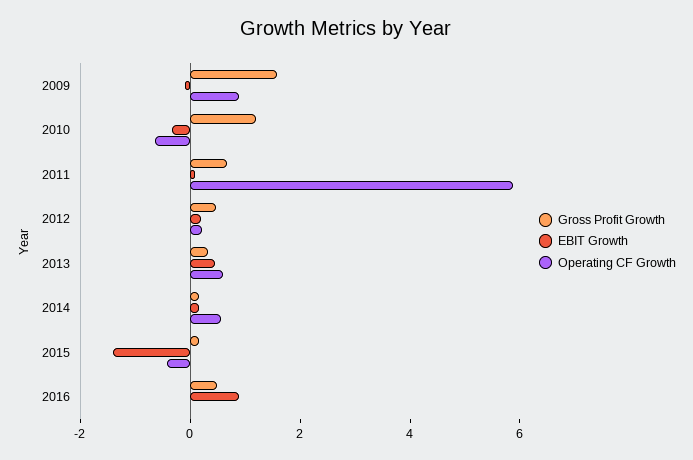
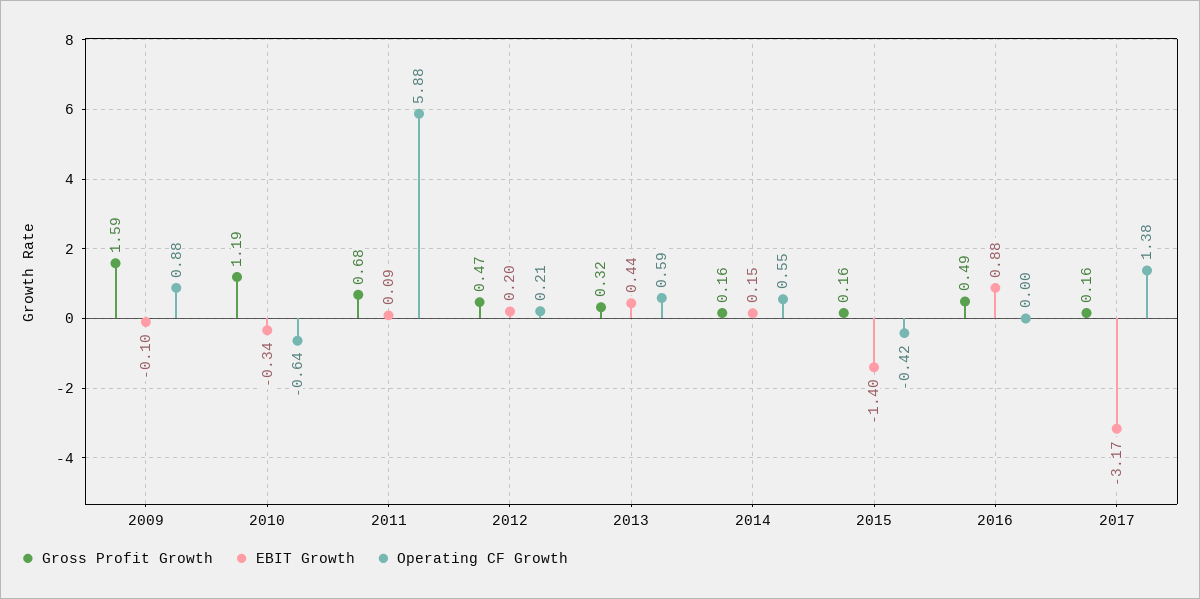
Gross Profit Growth, 2017: none -> 0.16
EBIT Growth, 2017: none -> -3.17
Operating CF Growth, 2017: none -> 1.38

